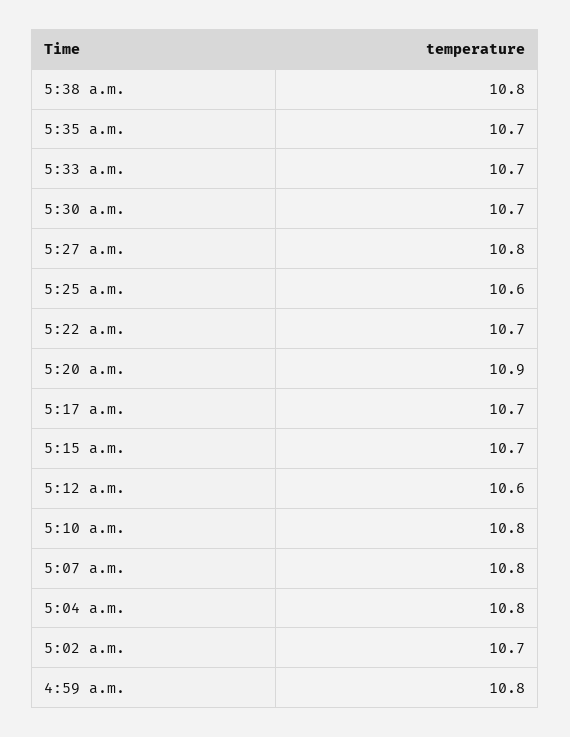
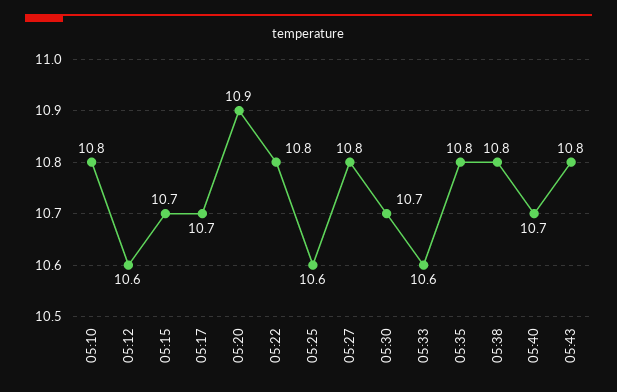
5:35 a.m.: 10.7 -> 10.8
5:33 a.m.: 10.7 -> 10.6
5:22 a.m.: 10.7 -> 10.8
5:07 a.m.: 10.8 -> none
5:04 a.m.: 10.8 -> none
5:02 a.m.: 10.7 -> none
4:59 a.m.: 10.8 -> none
05:40: none -> 10.7
05:43: none -> 10.8

